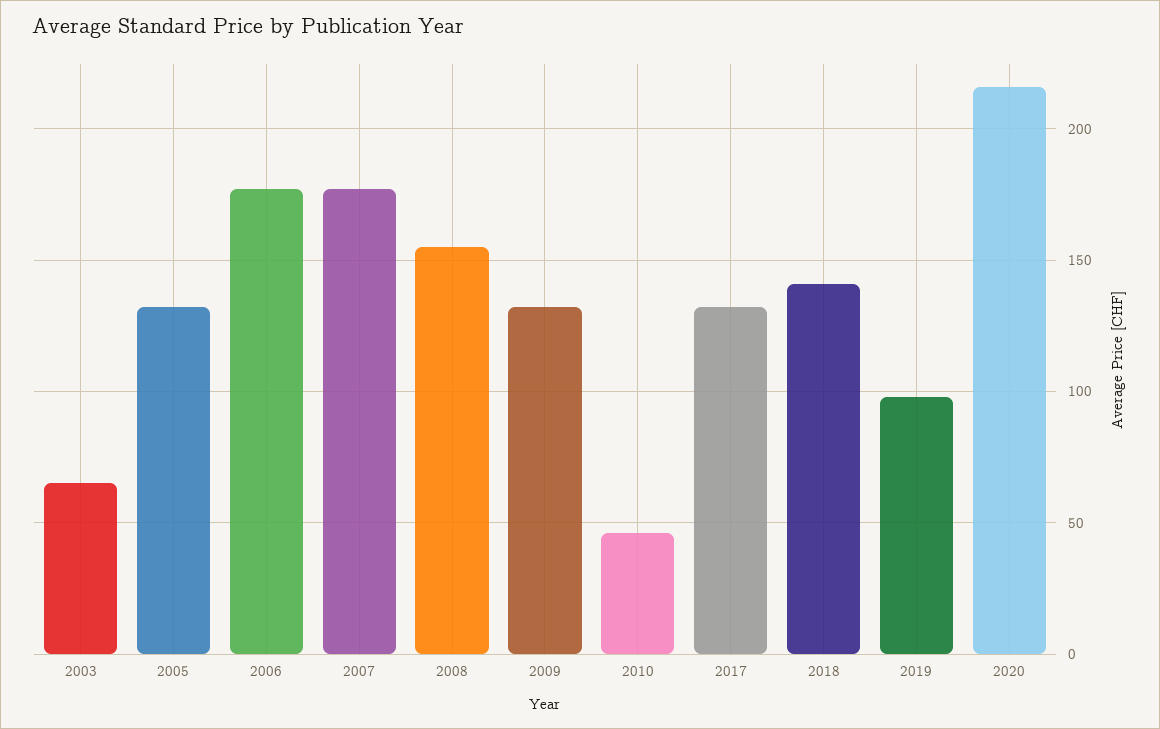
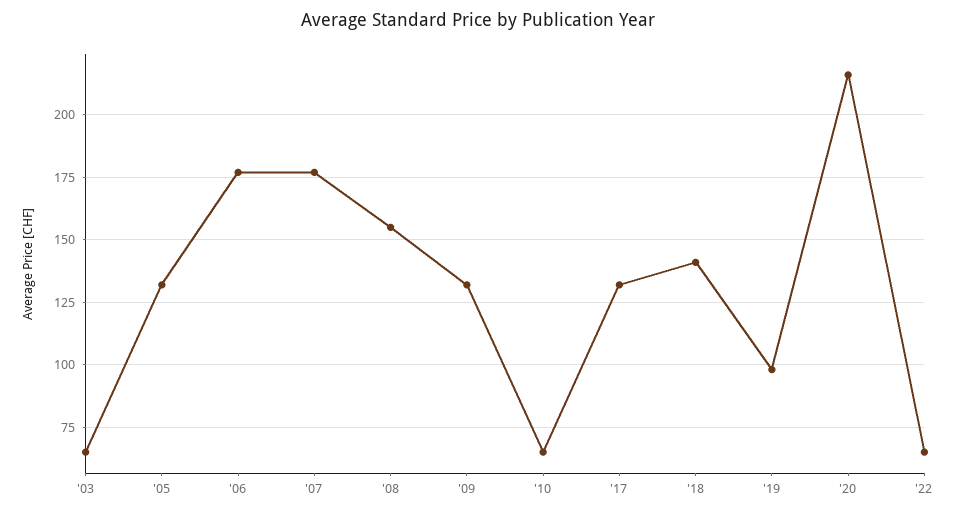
2010: 45 -> 65
'22: none -> 65

